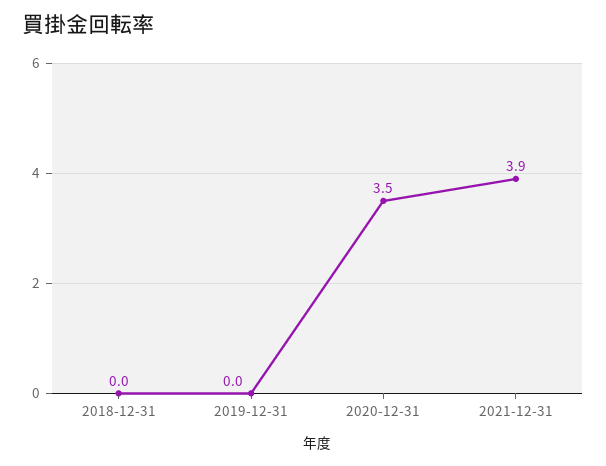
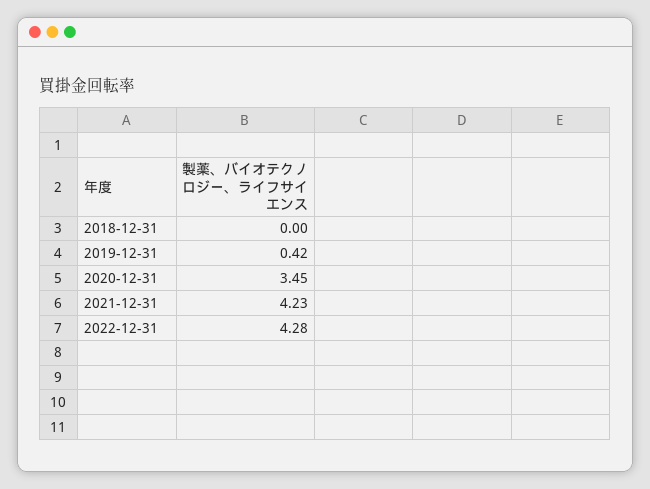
2019-12-31: 0 -> 0.42
2021-12-31: 3.9 -> 4.23
2022-12-31: none -> 4.28

